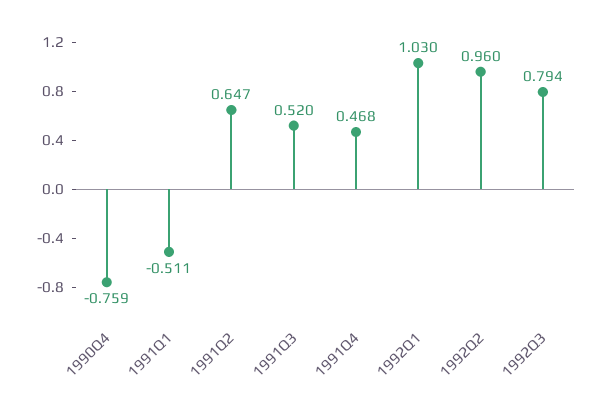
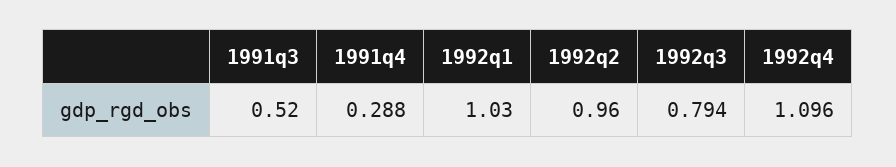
1990Q4: -0.759 -> none
1991Q1: -0.511 -> none
1991Q2: 0.647 -> none
1991Q4: 0.468 -> 0.288
1992q4: none -> 1.096

